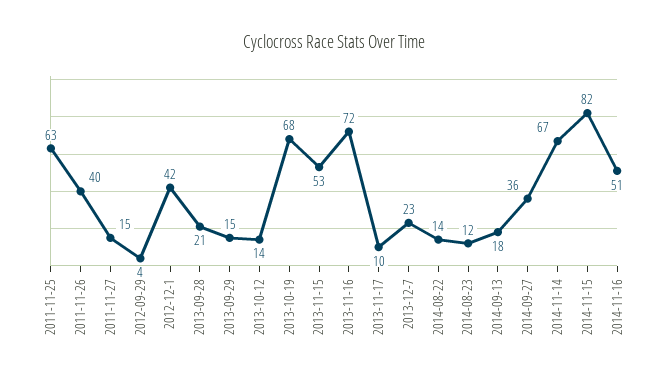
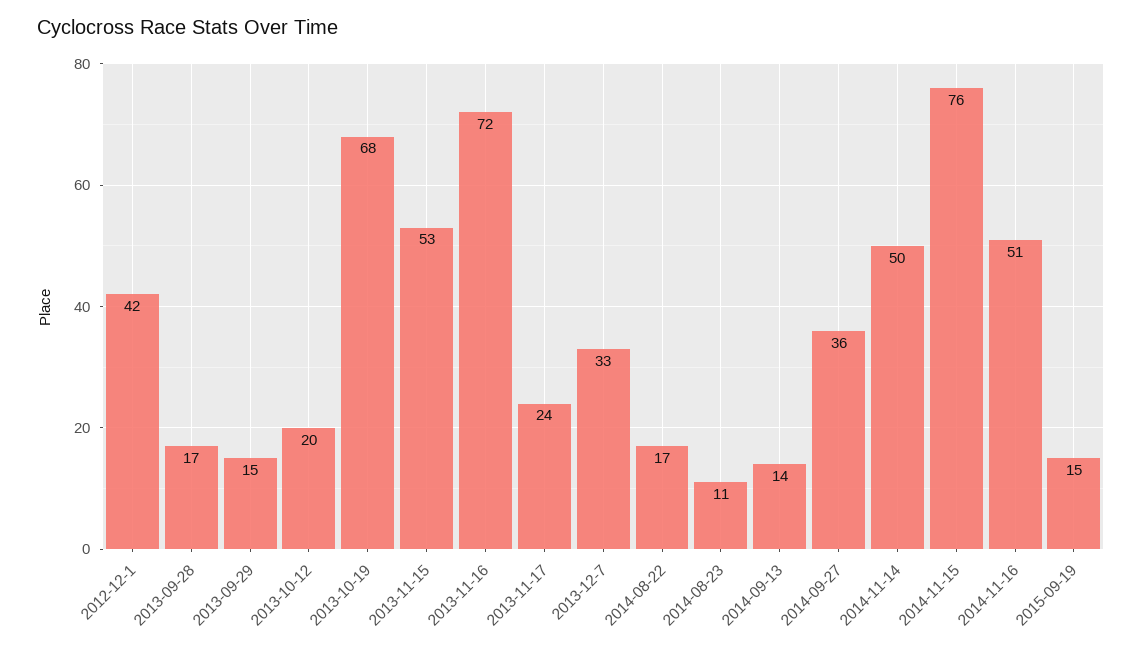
2011-11-25: 63 -> none
2011-11-26: 40 -> none
2011-11-27: 15 -> none
2012-09-29: 4 -> none
2013-09-28: 21 -> 17
2013-10-12: 14 -> 20
2013-11-17: 10 -> 24
2013-12-7: 23 -> 33
2014-08-22: 14 -> 17
2014-08-23: 12 -> 11
2014-09-13: 18 -> 14
2014-11-14: 67 -> 50
2014-11-15: 82 -> 76
2015-09-19: none -> 15

